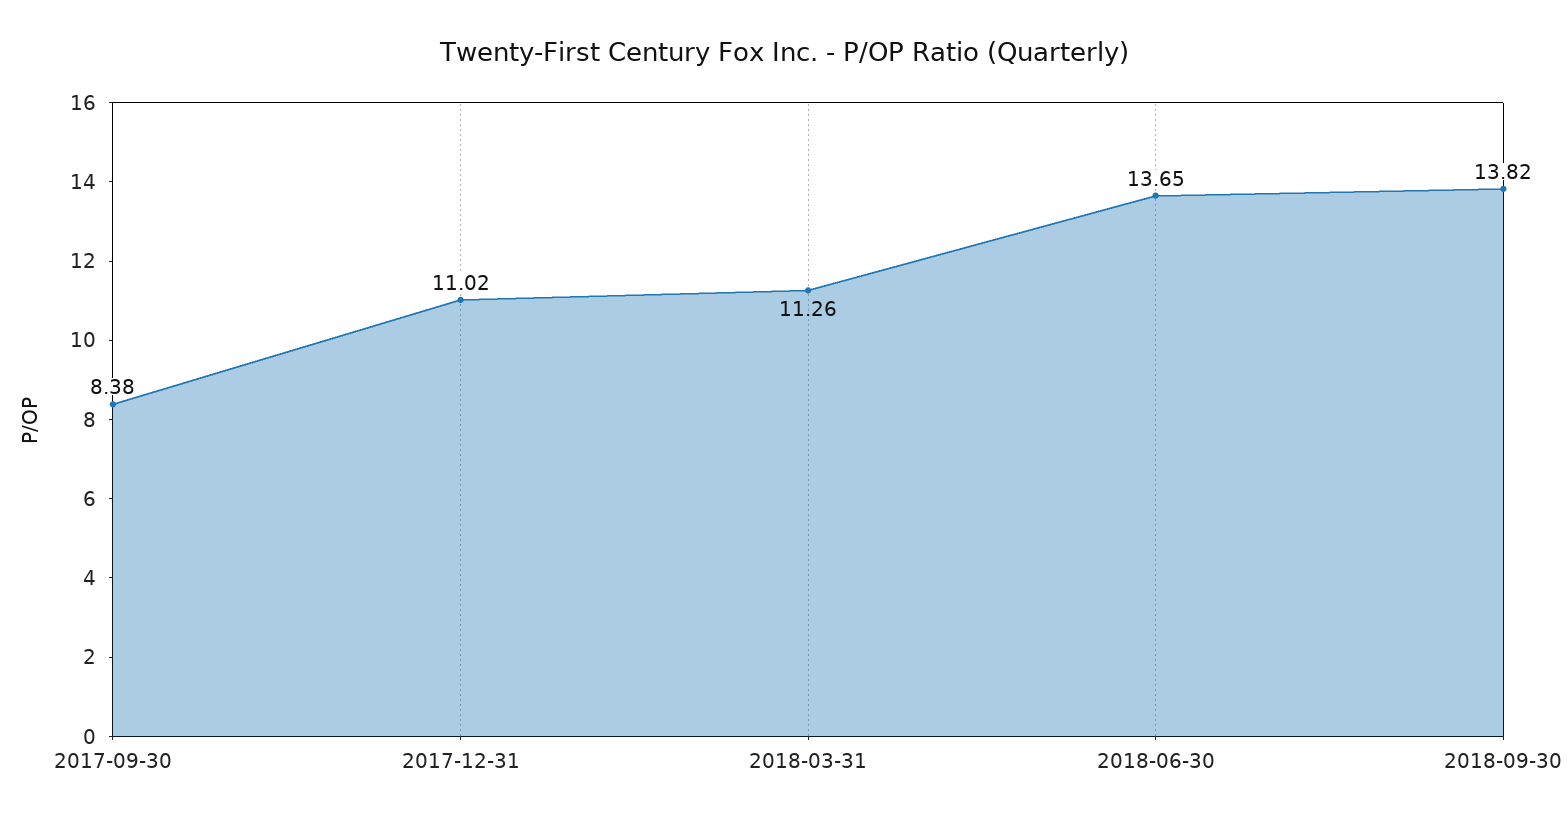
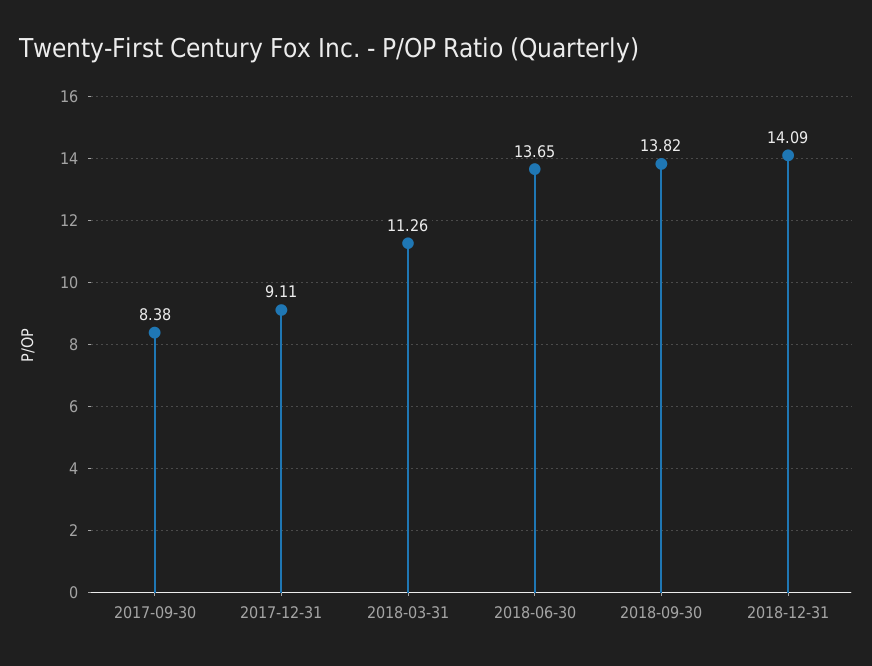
2017-12-31: 11.02 -> 9.11
2018-12-31: none -> 14.09

